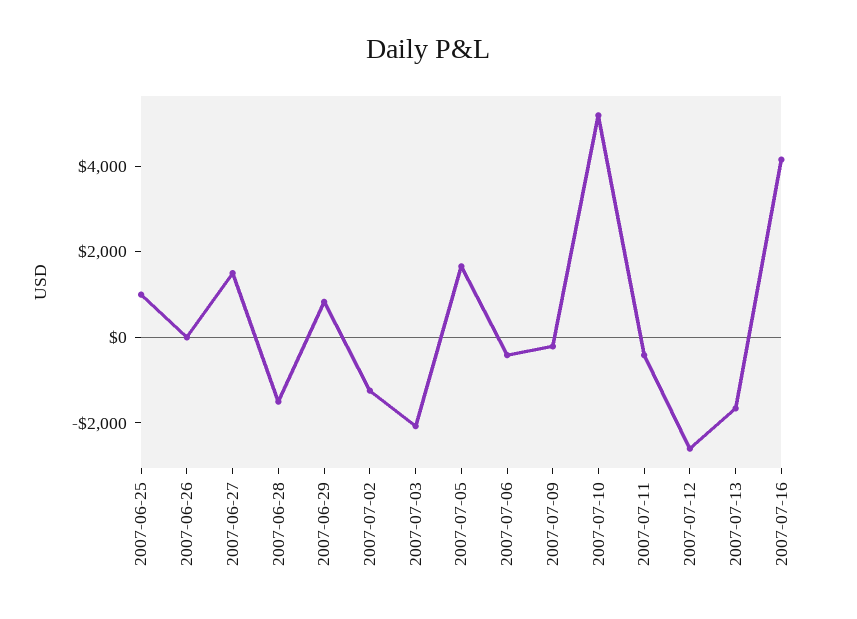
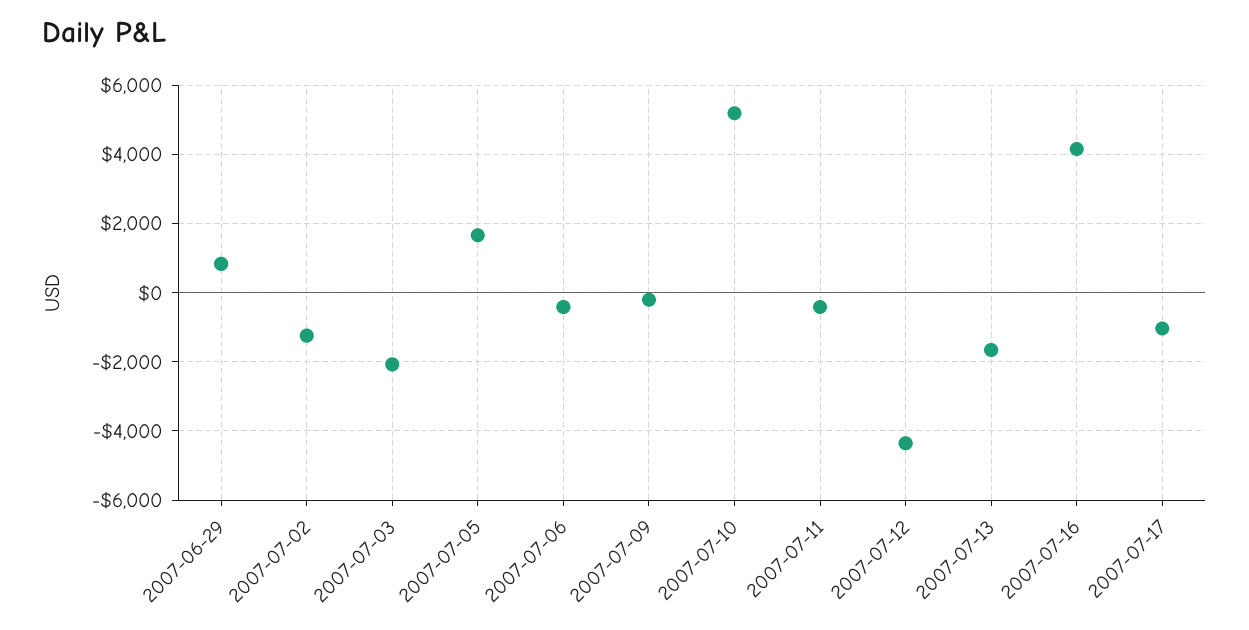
2007-06-25: 1000 -> none
2007-06-26: 0 -> none
2007-06-27: 1500 -> none
2007-06-28: -1500 -> none
2007-07-12: -2500 -> -4400
2007-07-17: none -> -1000

